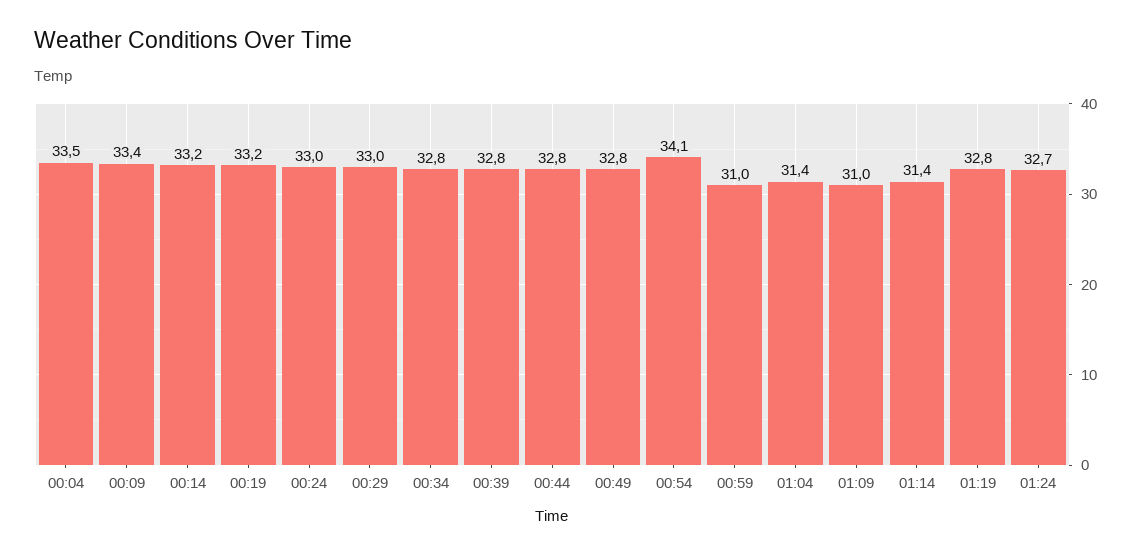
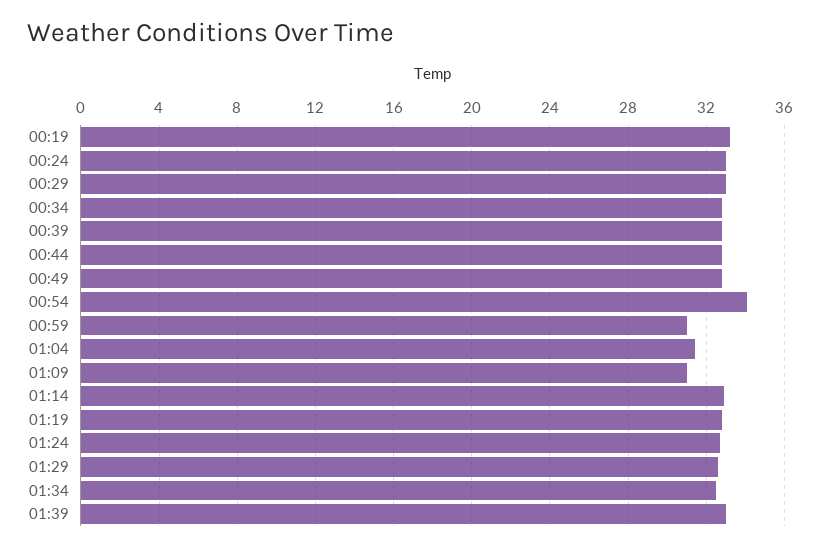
00:04: 33.5 -> none
00:09: 33.4 -> none
00:14: 33.2 -> none
01:14: 31.4 -> 33
01:29: none -> 32.5
01:34: none -> 32.5
01:39: none -> 33

